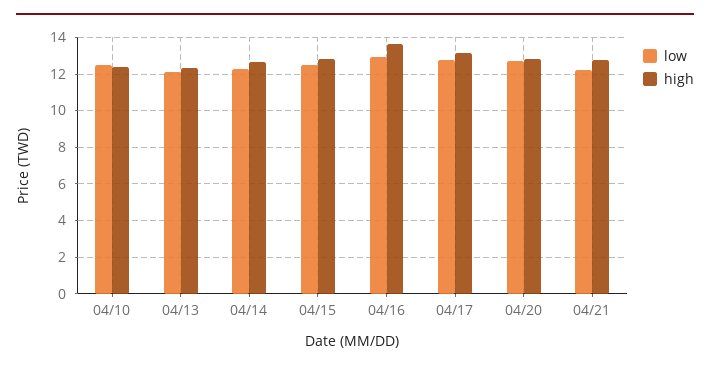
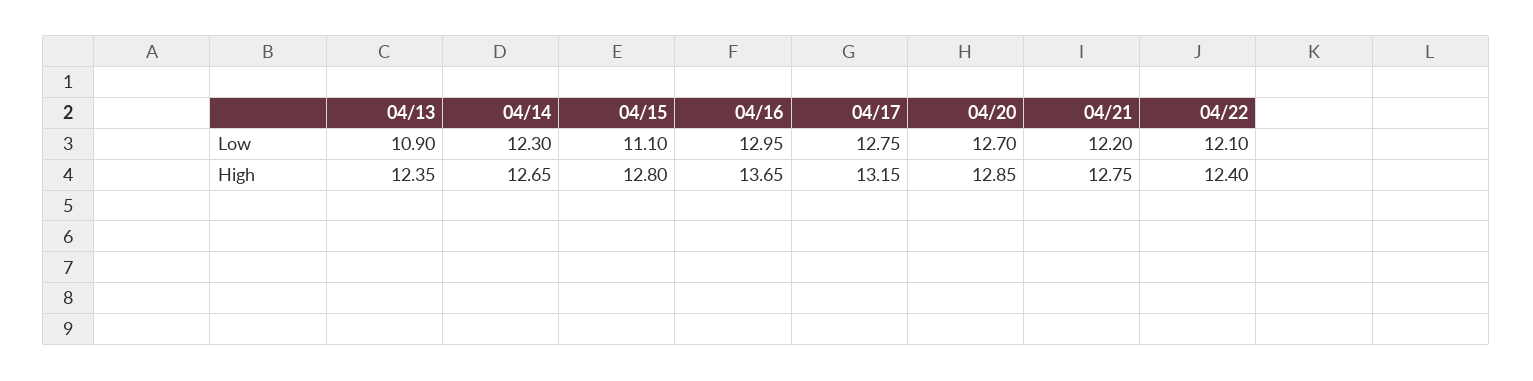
low, 04/10: 12.5 -> none
high, 04/10: 12.5 -> none
low, 04/13: 12 -> 10.9
low, 04/15: 12.5 -> 11.1
low, 04/22: none -> 12.1
high, 04/22: none -> 12.4

